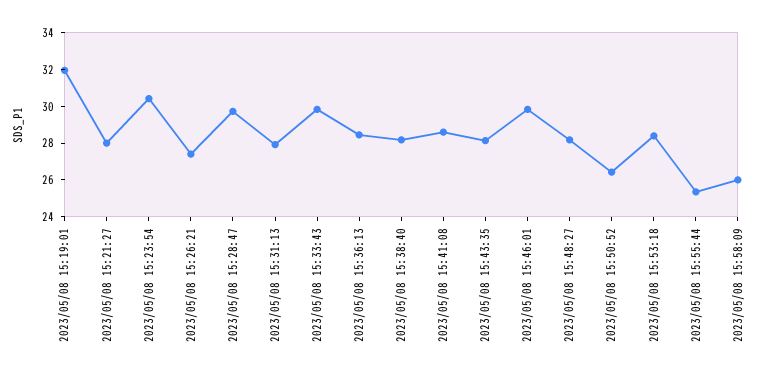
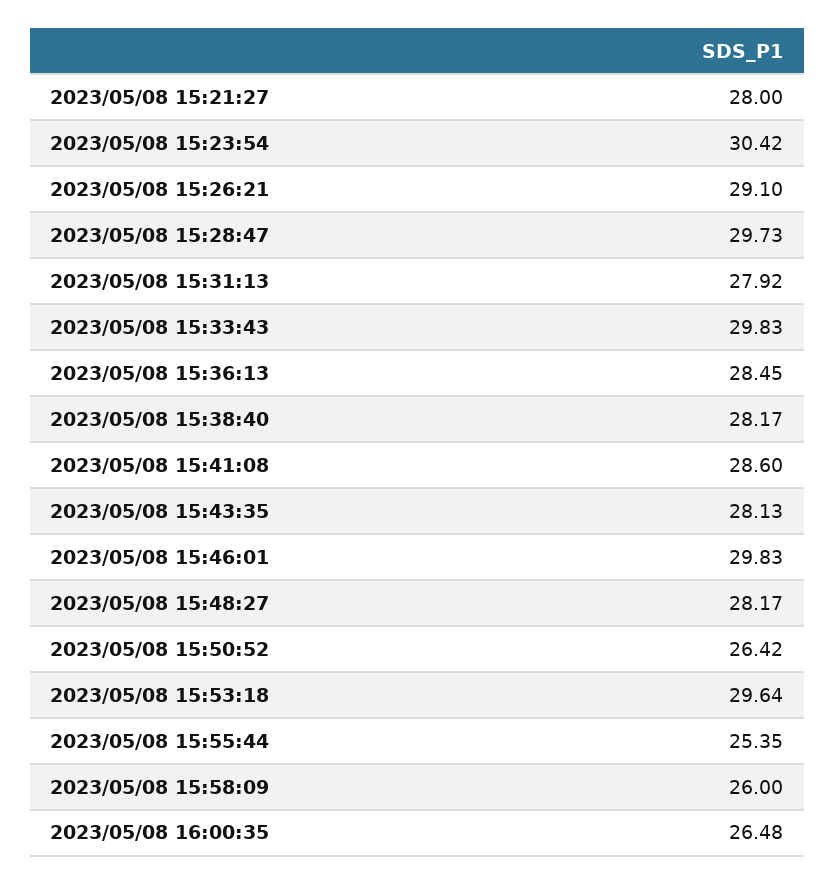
2023/05/08 15:19:01: 32 -> none
2023/05/08 15:26:21: 27.5 -> 29.1
2023/05/08 15:53:18: 28.5 -> 29.64
2023/05/08 16:00:35: none -> 26.48

